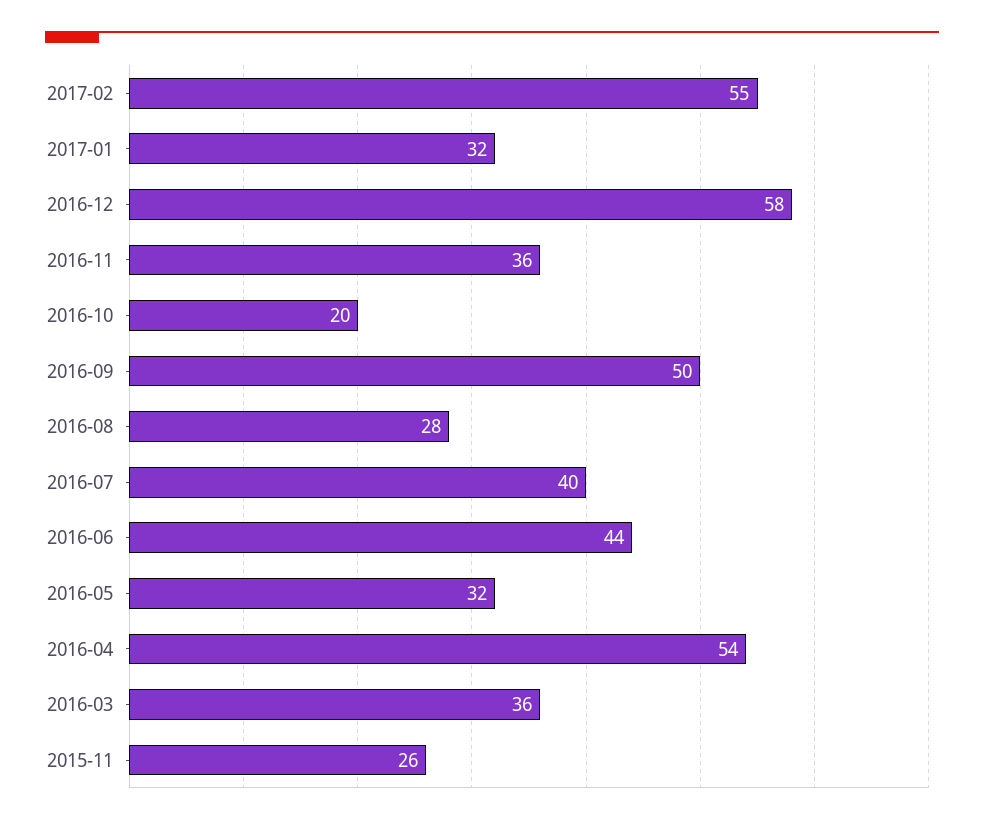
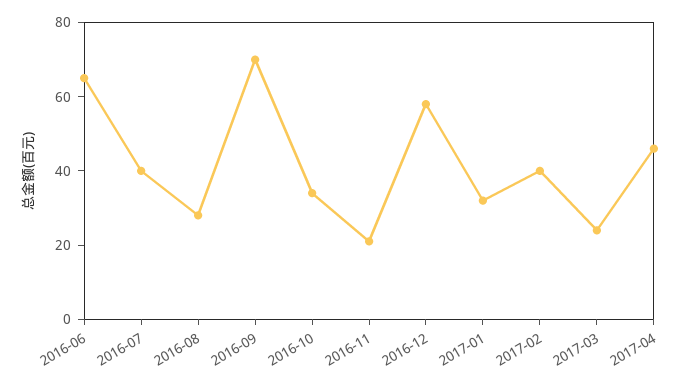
2017-02: 55 -> 40
2016-11: 36 -> 20
2016-10: 20 -> 35
2016-09: 50 -> 70
2016-06: 44 -> 65
2016-05: 32 -> none
2016-04: 54 -> none
2016-03: 36 -> none
2015-11: 26 -> none
2017-03: none -> 25
2017-04: none -> 45

